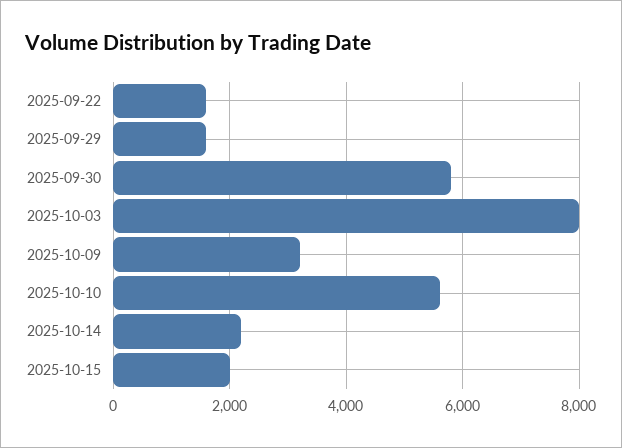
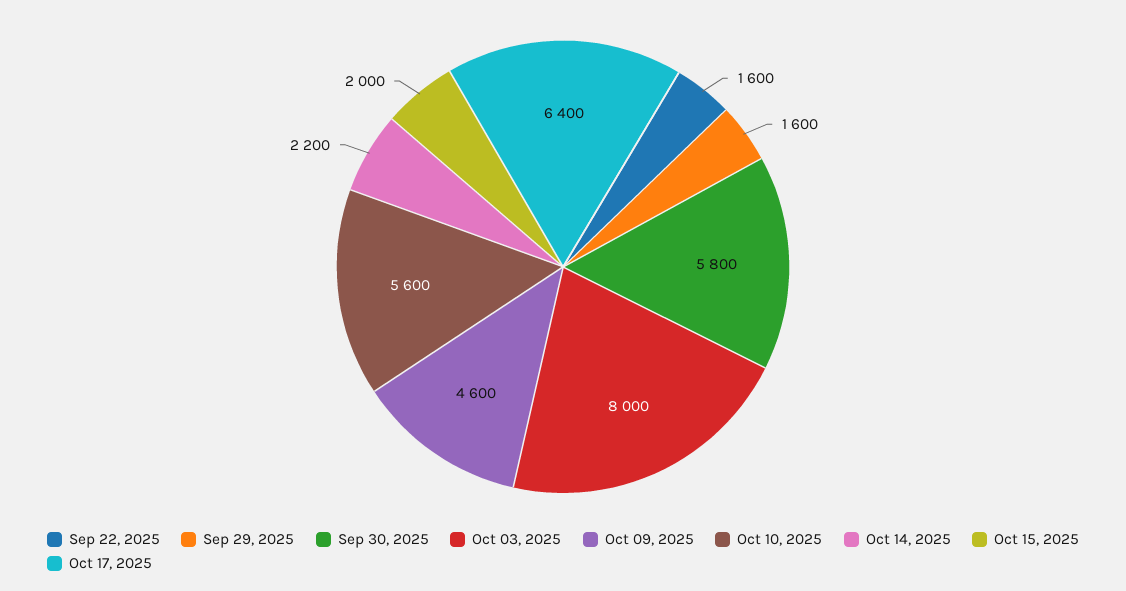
2025-10-09: 3200 -> 4600
Oct 17, 2025: none -> 6400

